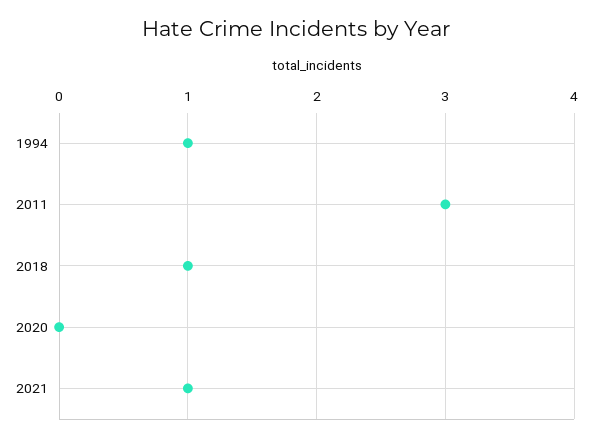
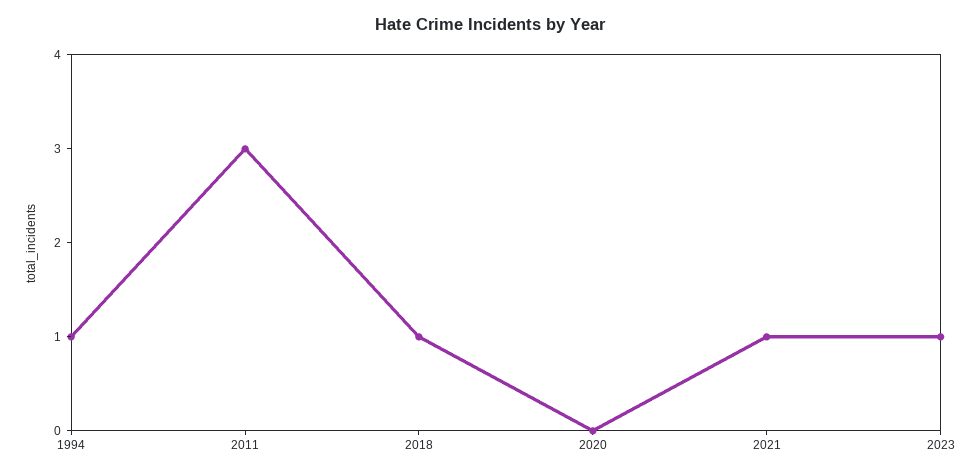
2023: none -> 1

